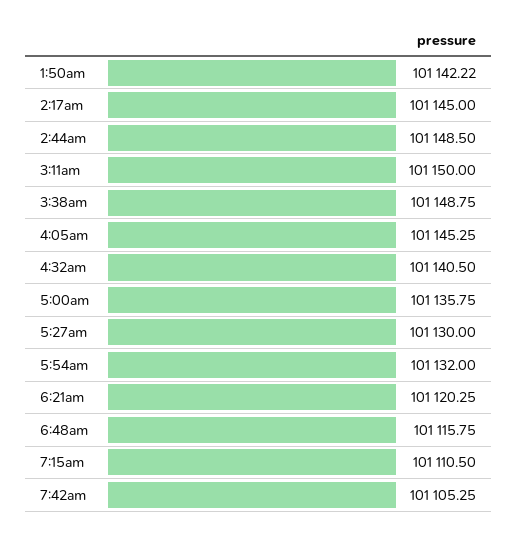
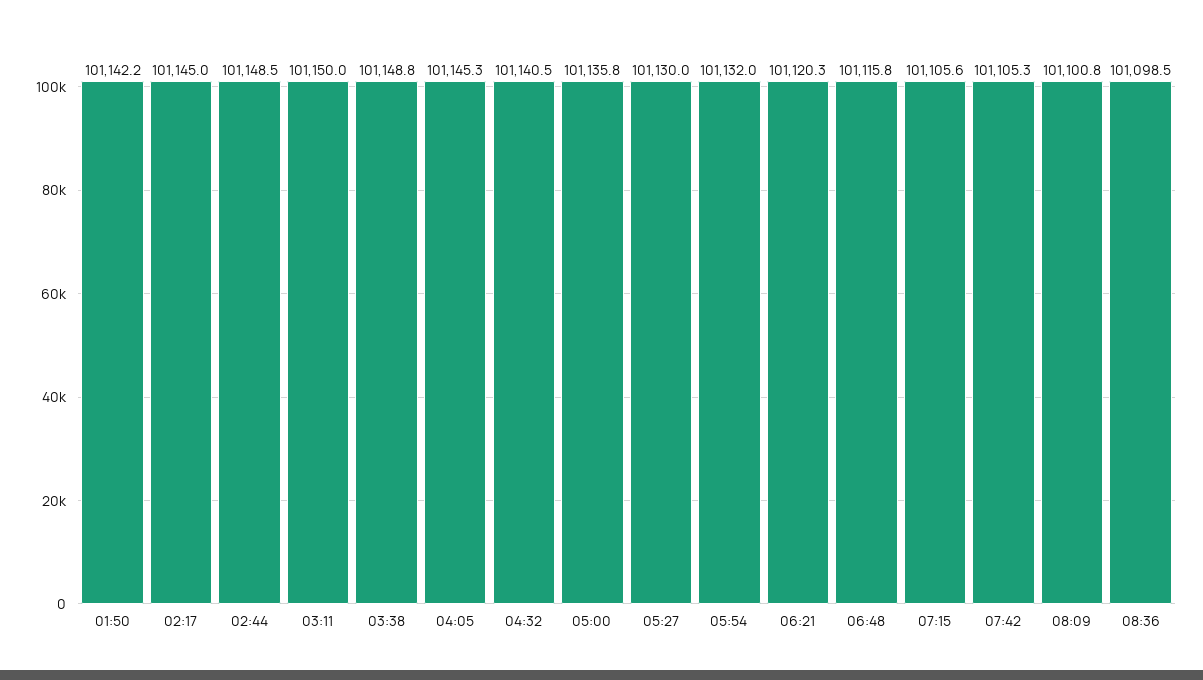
7:15am: 101110.5 -> 101105.6
08:09: none -> 101100.8
08:36: none -> 101098.5

